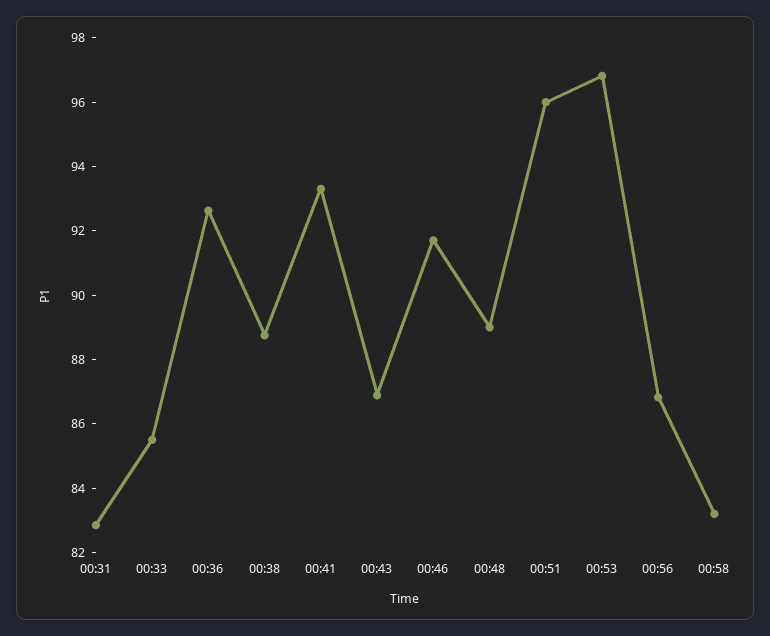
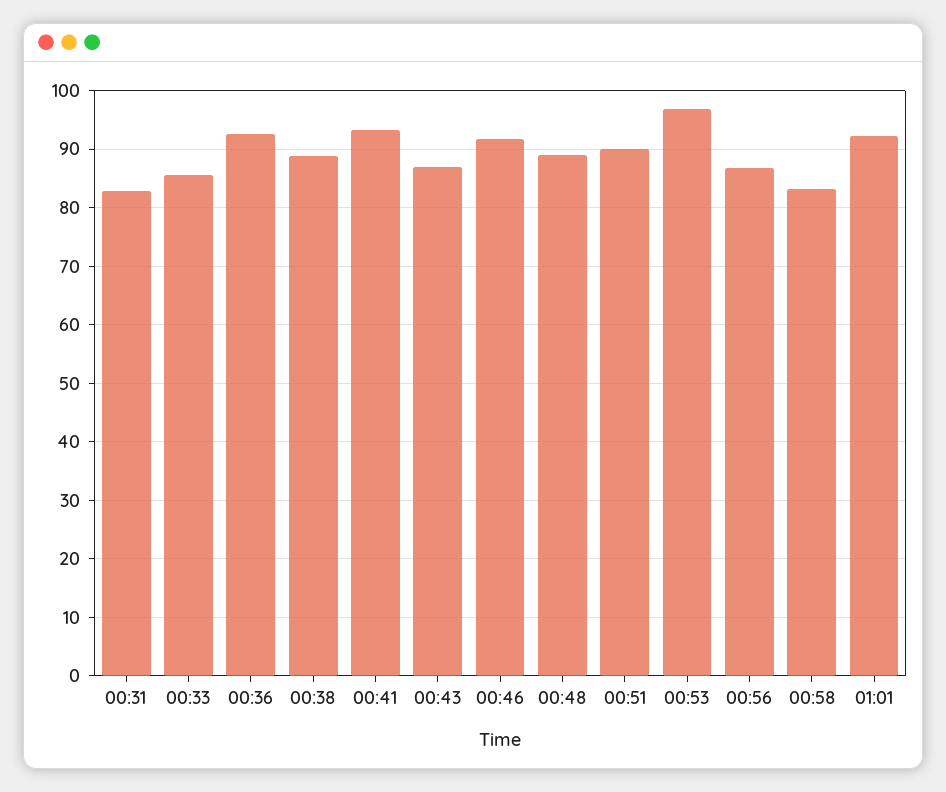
00:51: 96 -> 90
01:01: none -> 92

